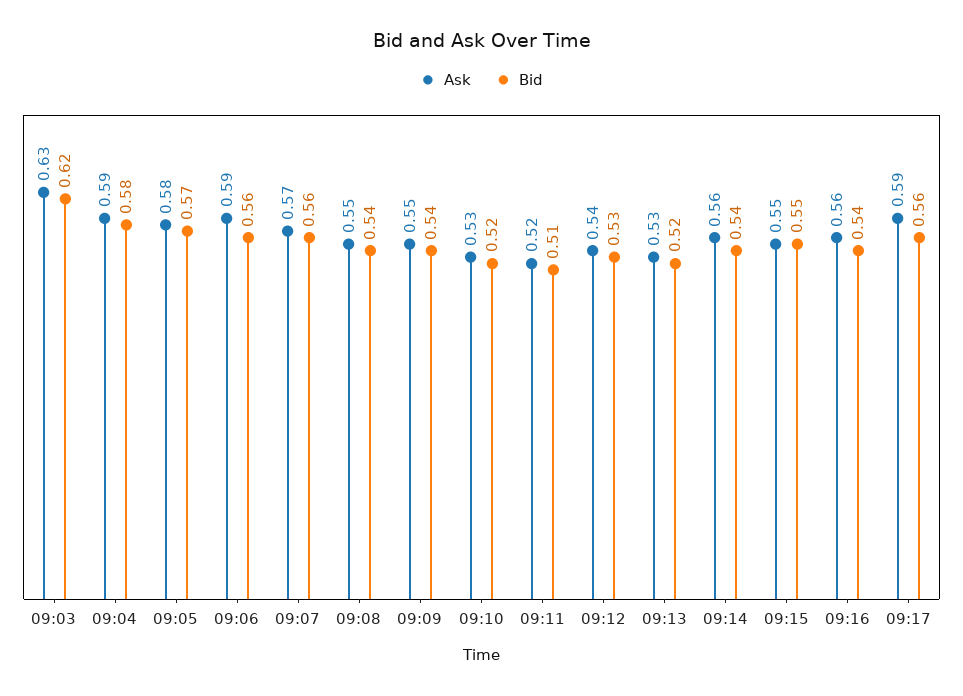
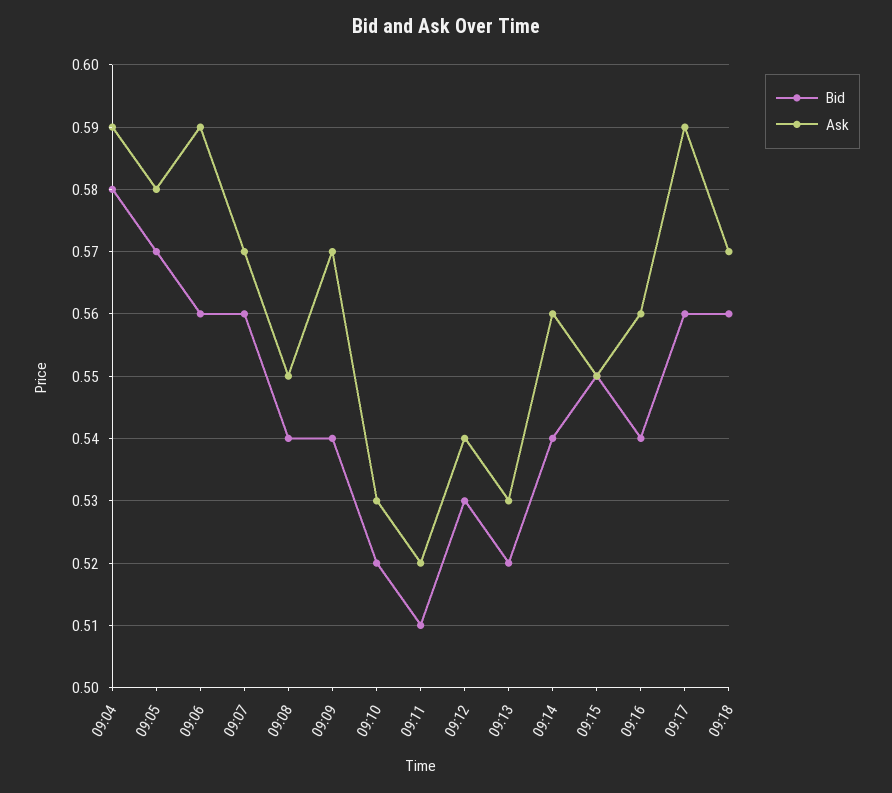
Ask, 09:03: 0.63 -> none
Bid, 09:03: 0.62 -> none
Ask, 09:09: 0.55 -> 0.57
Bid, 09:18: none -> 0.56
Ask, 09:18: none -> 0.57

